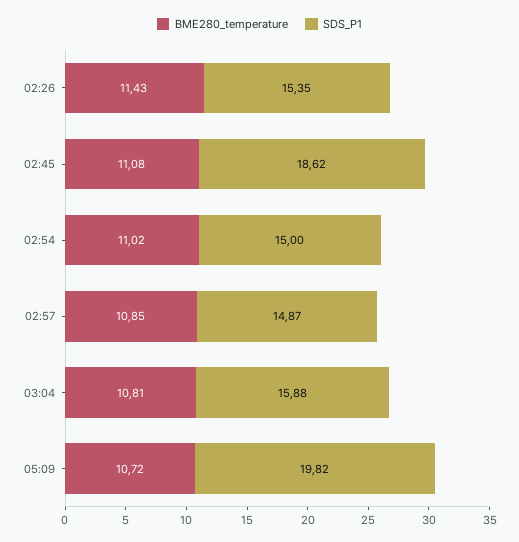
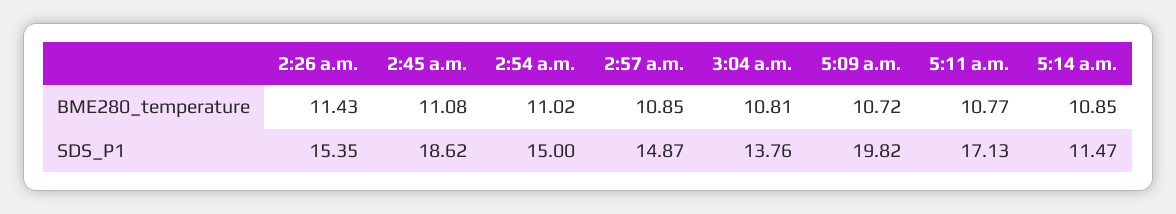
SDS_P1, 03:04: 15.88 -> 13.76
BME280_temperature, 5:11 a.m.: none -> 10.77
BME280_temperature, 5:14 a.m.: none -> 10.85
SDS_P1, 5:11 a.m.: none -> 17.13
SDS_P1, 5:14 a.m.: none -> 11.47

